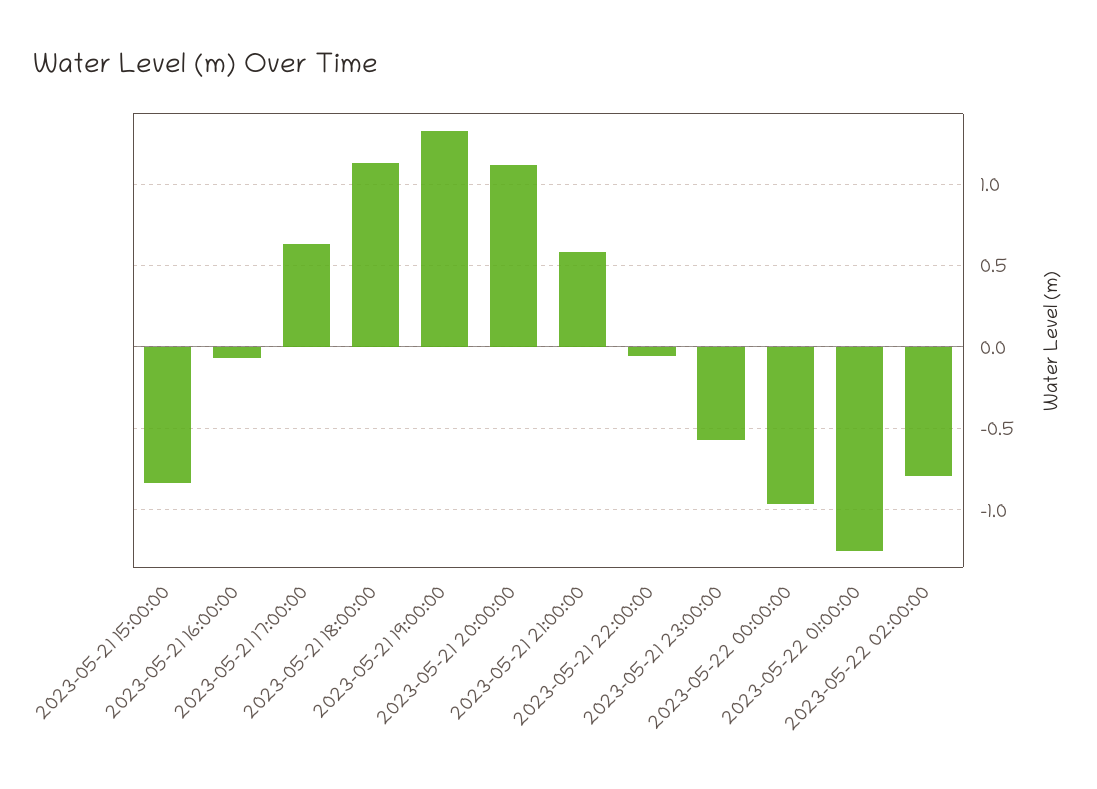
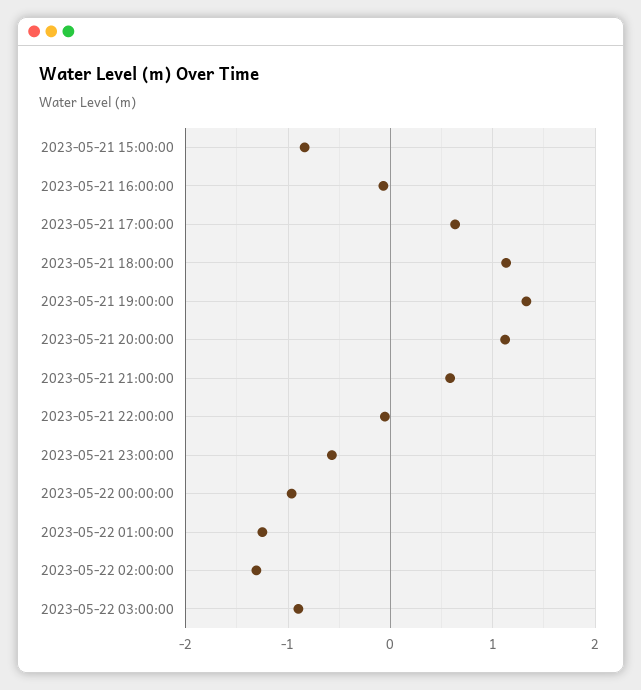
2023-05-22 02:00:00: -0.8 -> -1.3
2023-05-22 03:00:00: none -> -0.9

